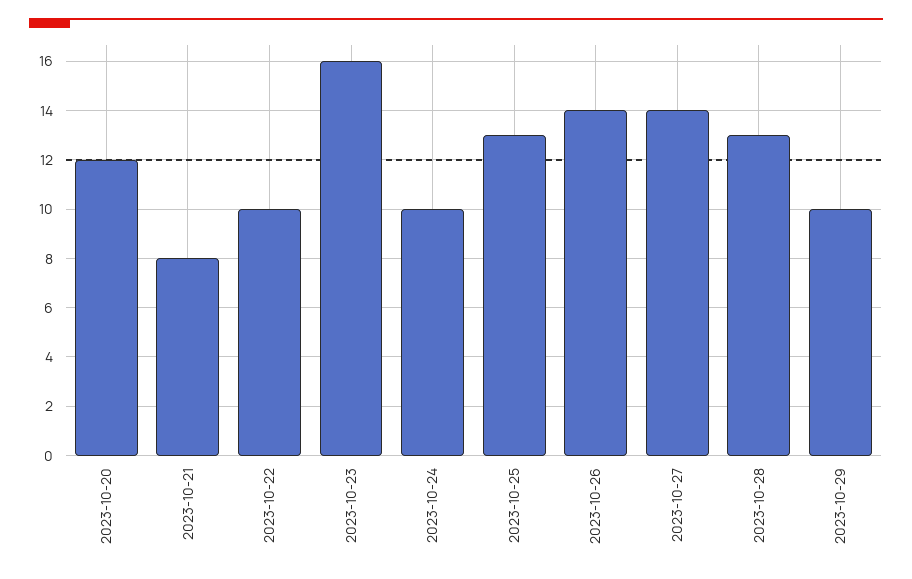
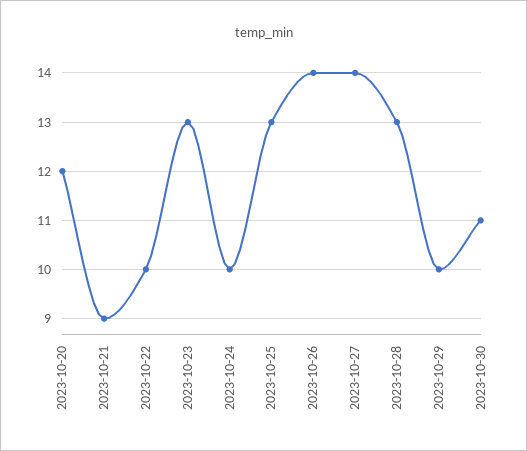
2023-10-21: 8 -> 9
2023-10-23: 16 -> 13
2023-10-30: none -> 11

